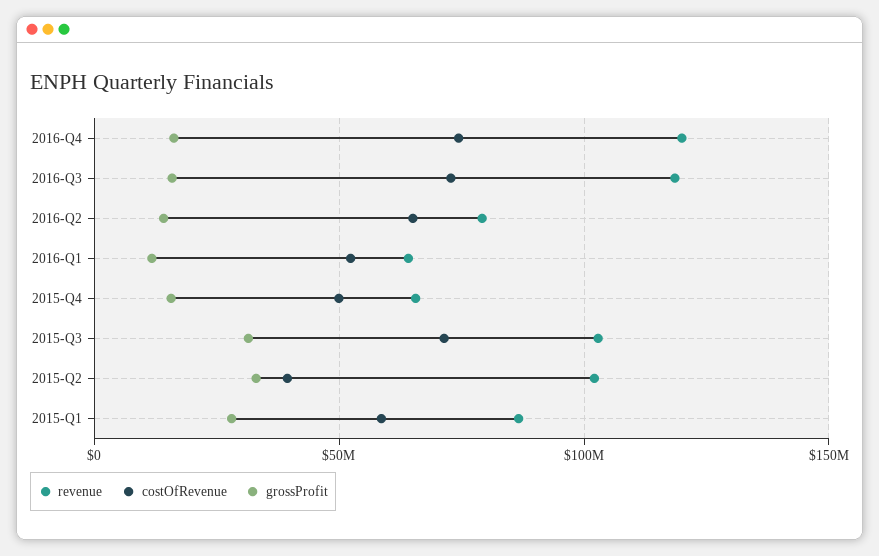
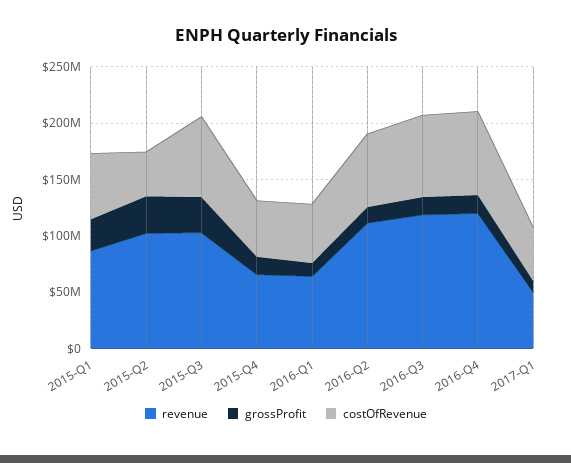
revenue, 2016-Q2: 80000000 -> 110000000
revenue, 2017-Q1: none -> 50000000
grossProfit, 2017-Q1: none -> 10000000
costOfRevenue, 2017-Q1: none -> 50000000

